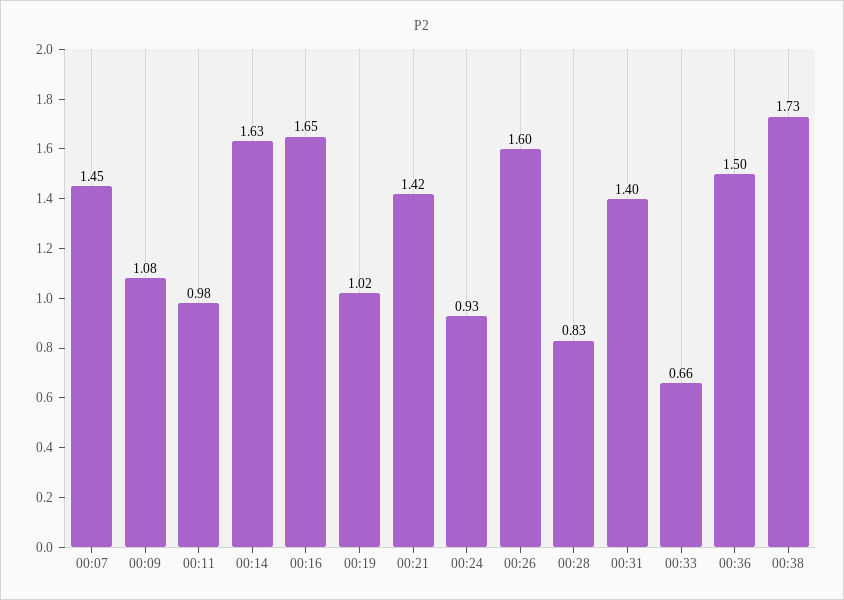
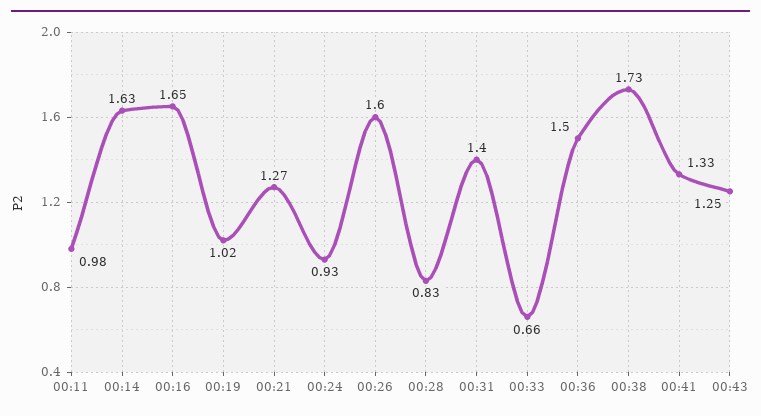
00:07: 1.45 -> none
00:09: 1.08 -> none
00:21: 1.42 -> 1.27
00:41: none -> 1.33
00:43: none -> 1.25

